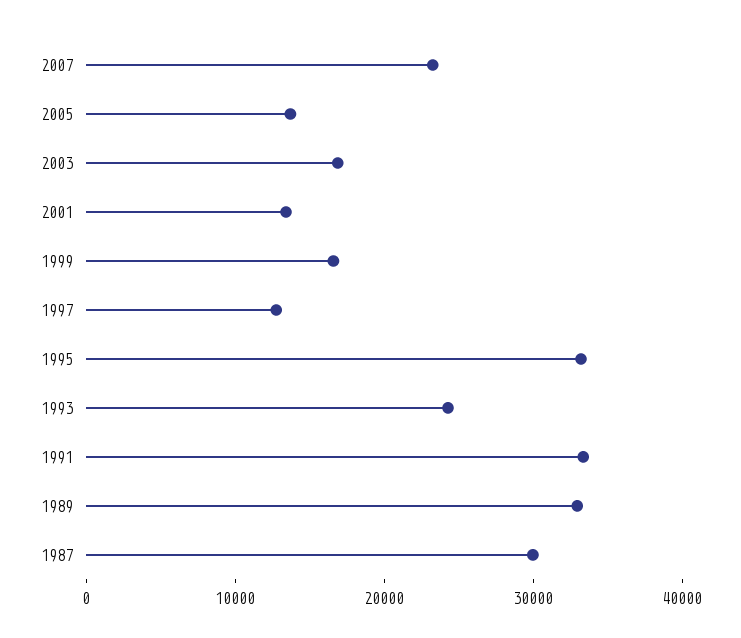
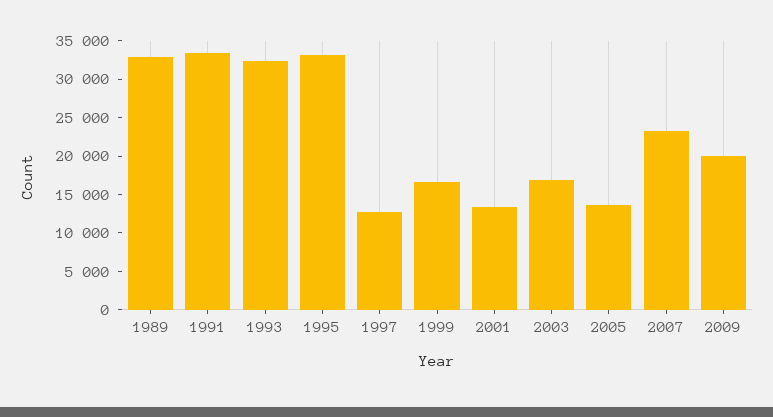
1993: 24000 -> 32500
1987: 30000 -> none
2009: none -> 20000

